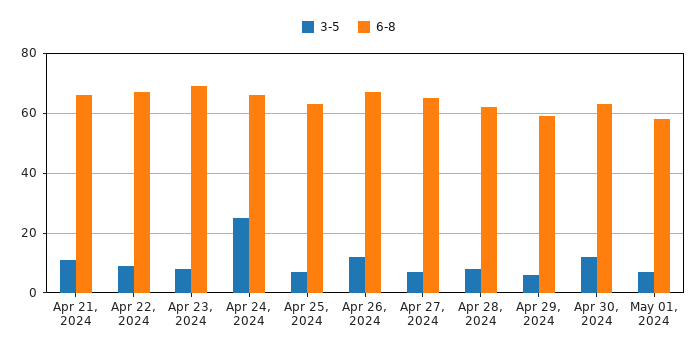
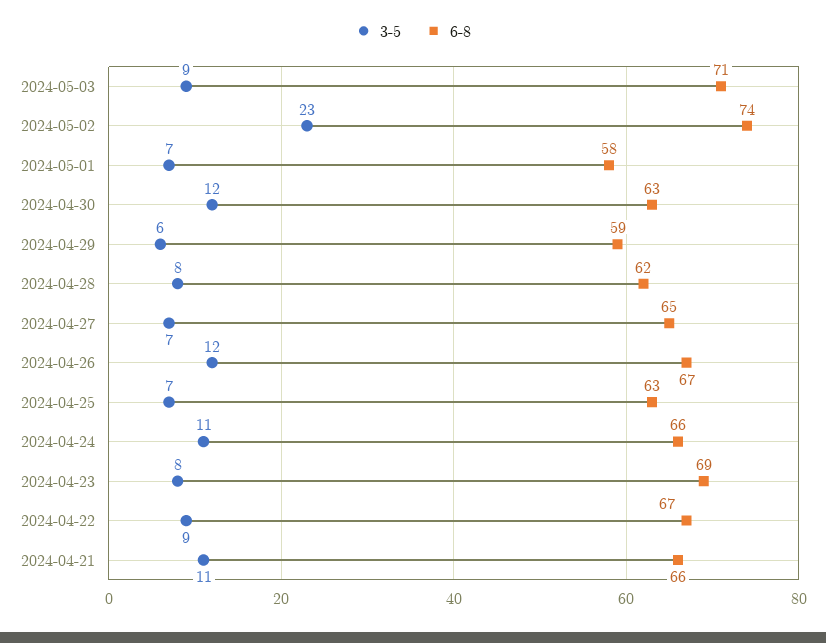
3-5, Apr 24, 2024: 25 -> 11
3-5, 2024-05-03: none -> 9
6-8, 2024-05-03: none -> 71
3-5, 2024-05-02: none -> 23
6-8, 2024-05-02: none -> 74

